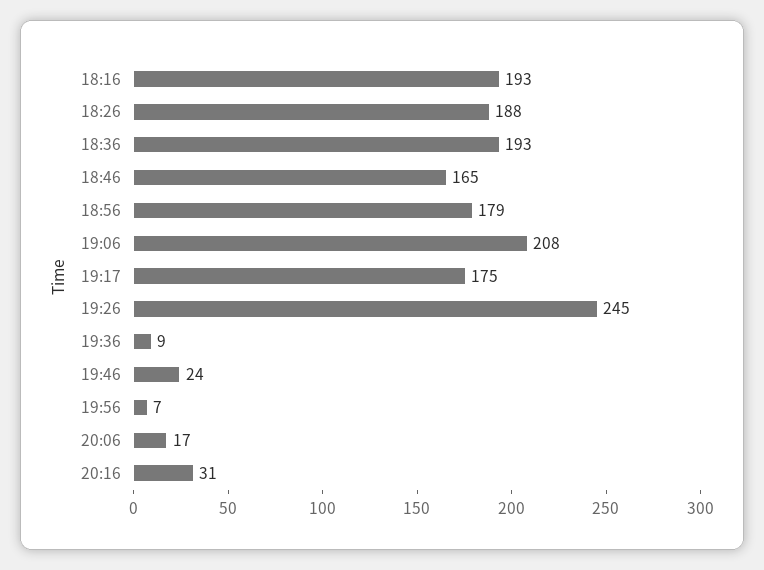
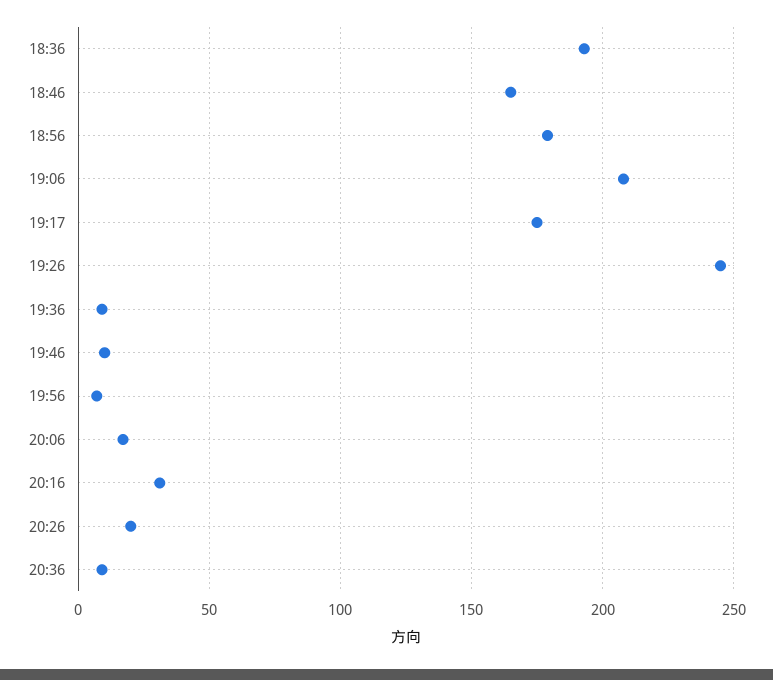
18:16: 193 -> none
18:26: 188 -> none
19:46: 24 -> 10
20:26: none -> 20
20:36: none -> 10

